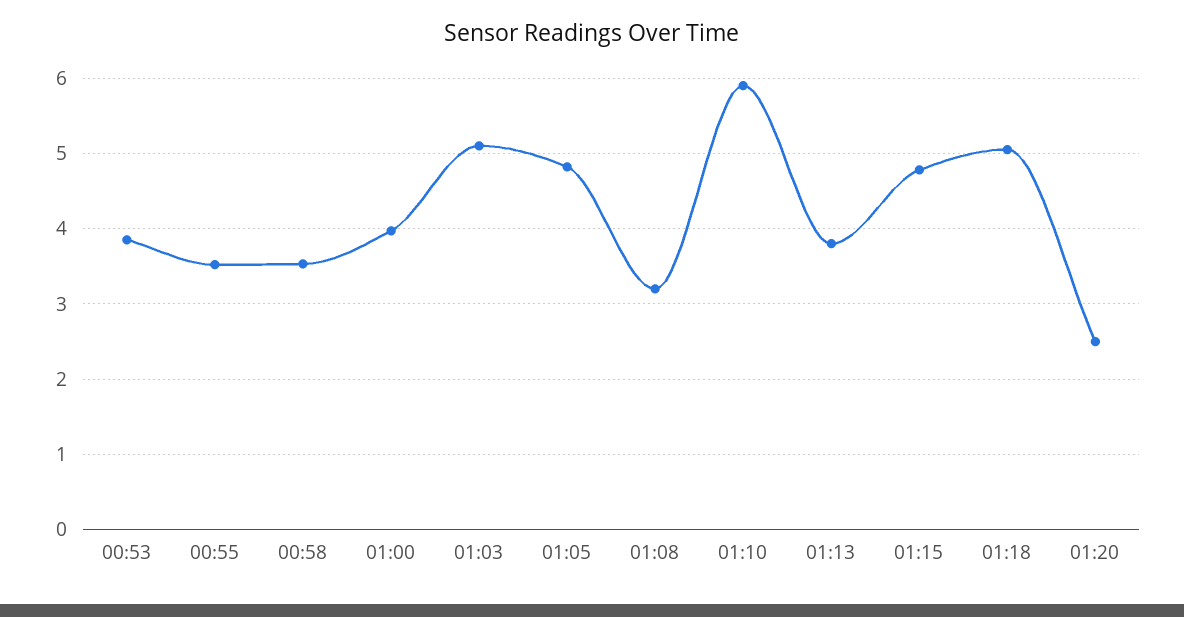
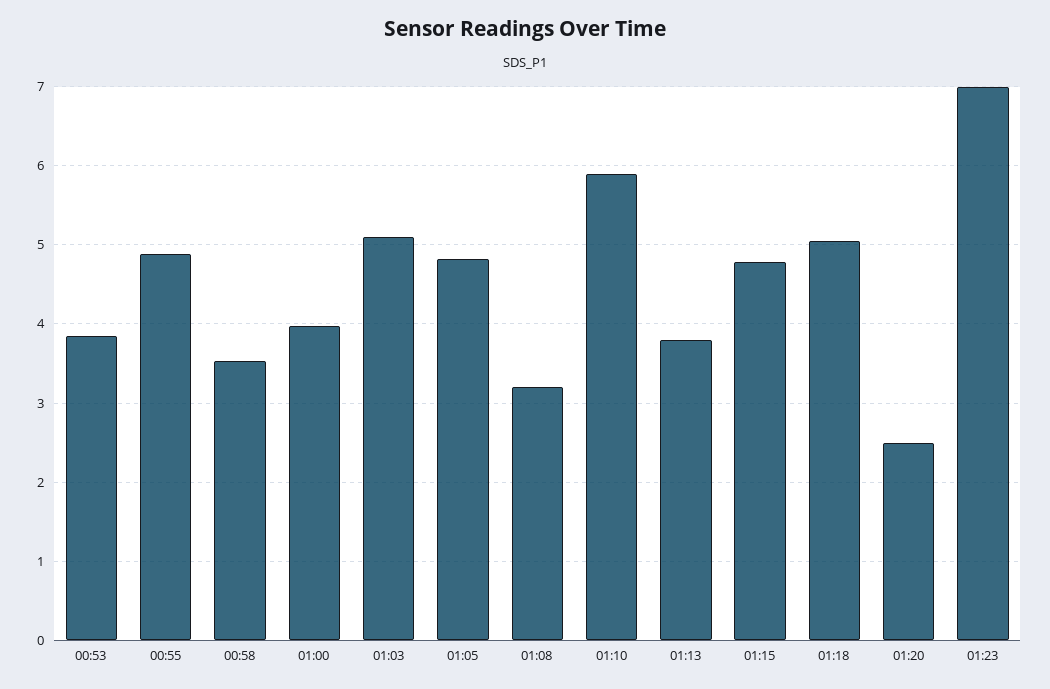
00:55: 3.5 -> 4.9
01:23: none -> 7

